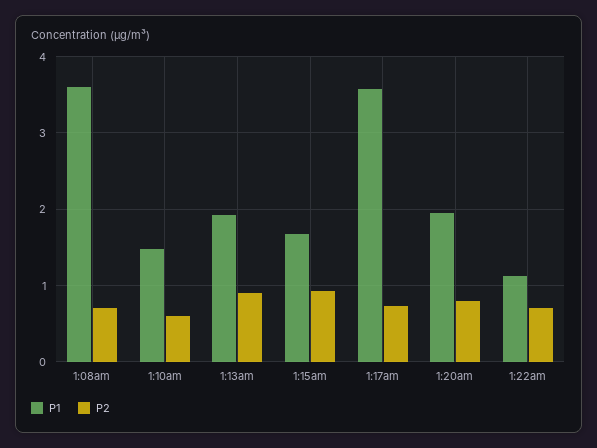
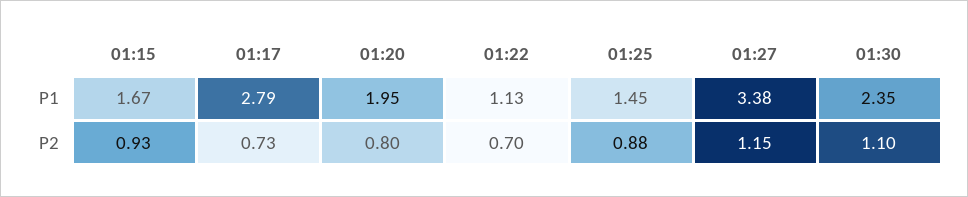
P1, 1:08am: 3.6 -> none
P2, 1:08am: 0.7 -> none
P1, 1:10am: 1.5 -> none
P2, 1:10am: 0.6 -> none
P1, 1:13am: 1.9 -> none
P2, 1:13am: 0.9 -> none
P1, 1:17am: 3.6 -> 2.79
P1, 01:25: none -> 1.45
P1, 01:27: none -> 3.38
P1, 01:30: none -> 2.35
P2, 01:25: none -> 0.88
P2, 01:27: none -> 1.15
P2, 01:30: none -> 1.1

